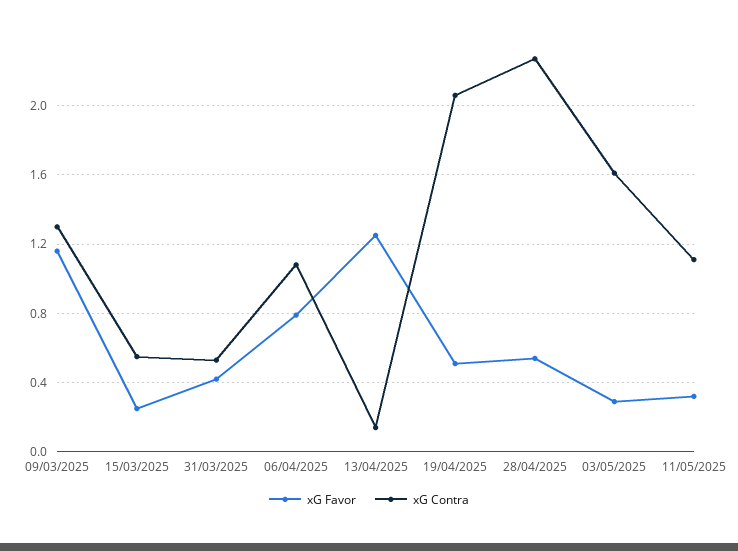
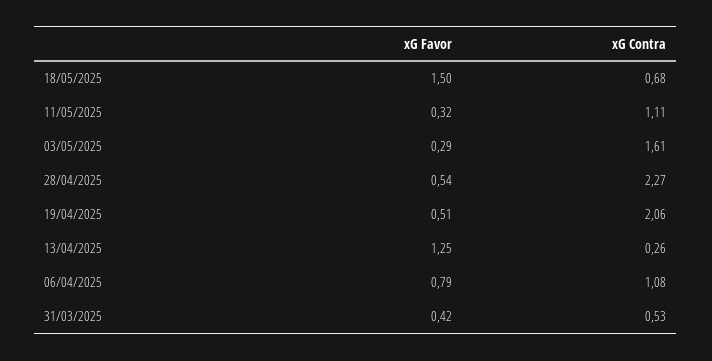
xG Favor, 09/03/2025: 1.15 -> none
xG Contra, 09/03/2025: 1.3 -> none
xG Favor, 15/03/2025: 0.25 -> none
xG Contra, 15/03/2025: 0.55 -> none
xG Contra, 13/04/2025: 0.15 -> 0.26
xG Favor, 18/05/2025: none -> 1.5
xG Contra, 18/05/2025: none -> 0.68

